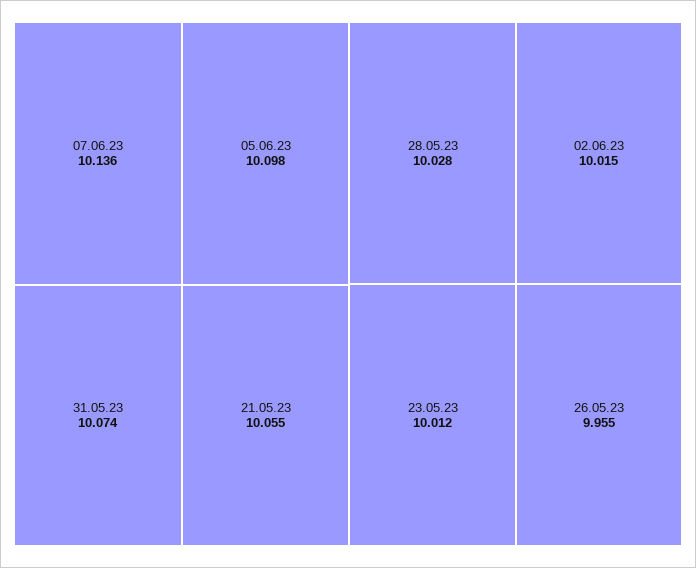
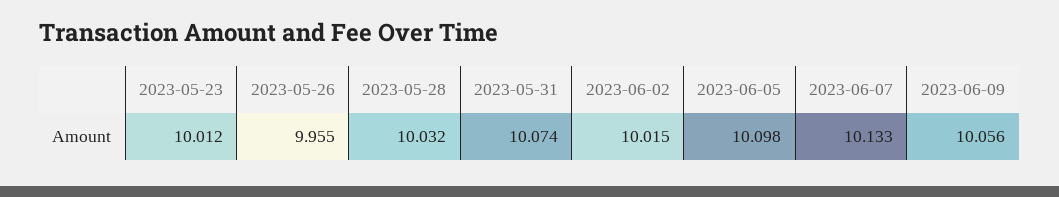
07.06.23: 10.136 -> 10.133
21.05.23: 10.055 -> none
28.05.23: 10.028 -> 10.032
2023-06-09: none -> 10.056

